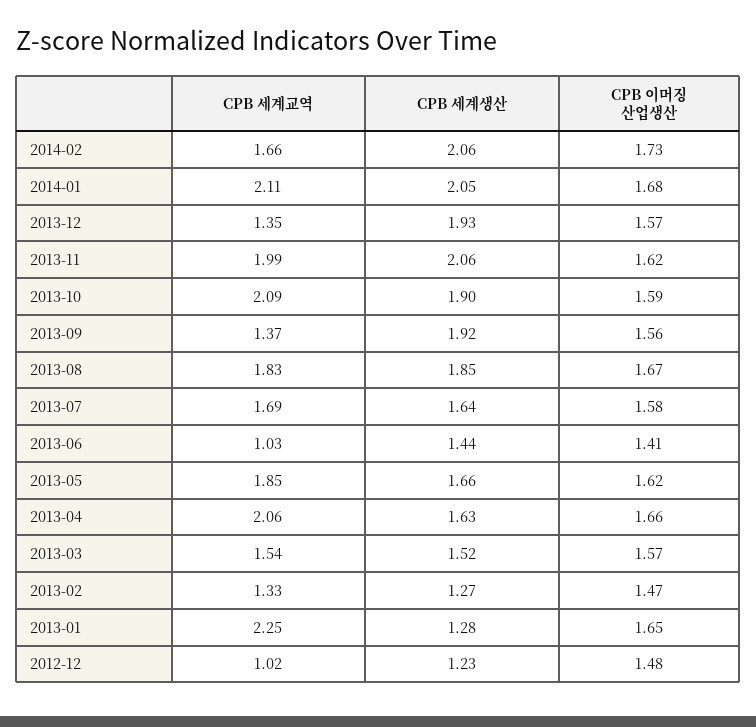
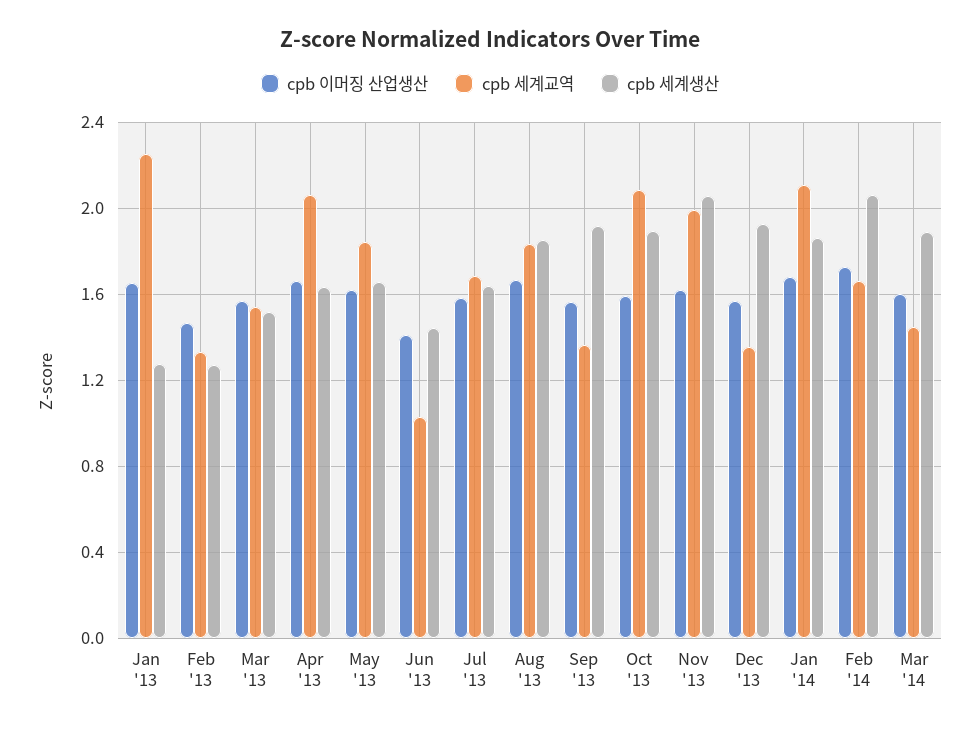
CPB 세계생산, 2014-01: 2.05 -> 1.85
CPB 세계교역, 2012-12: 1.02 -> none
CPB 세계생산, 2012-12: 1.23 -> none
CPB 이머징 산업생산, 2012-12: 1.48 -> none
CPB 이머징 산업생산, Mar '14: none -> 1.6
CPB 세계교역, Mar '14: none -> 1.45
CPB 세계생산, Mar '14: none -> 1.9

